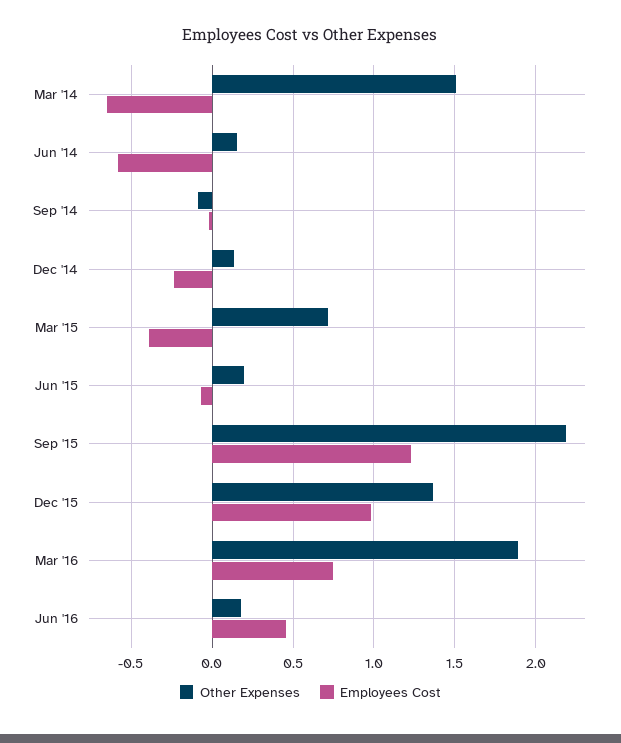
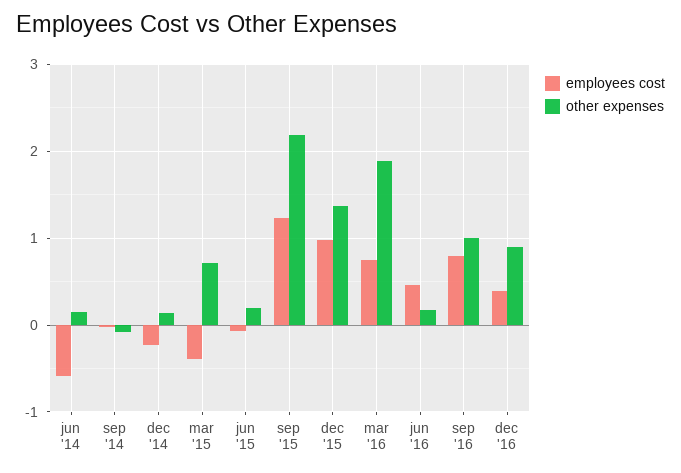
Other Expenses, Mar '14: 1.5 -> none
Employees Cost, Mar '14: -0.65 -> none
Employees Cost, sep '16: none -> 0.8
Other Expenses, sep '16: none -> 1
Employees Cost, dec '16: none -> 0.4
Other Expenses, dec '16: none -> 0.9

